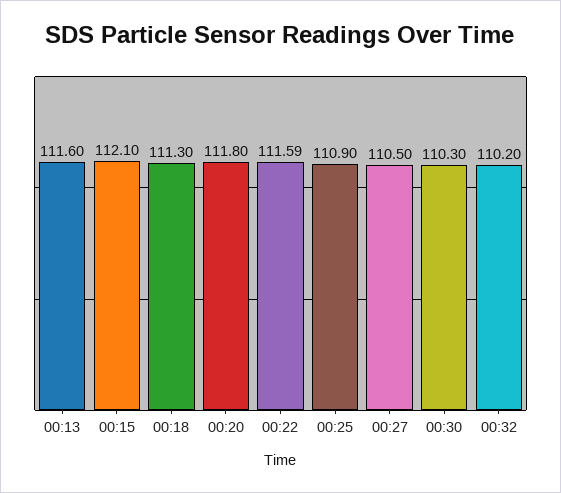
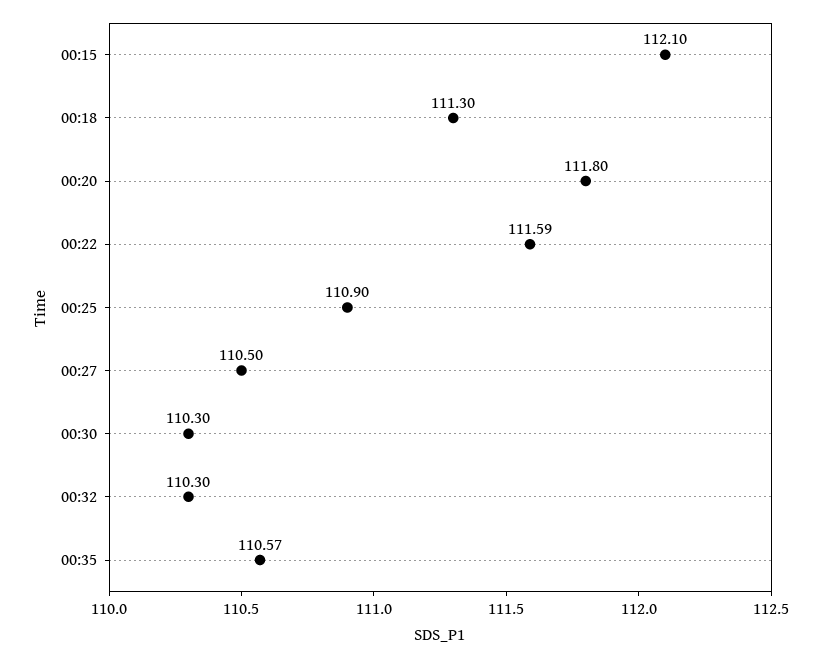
00:13: 111.6 -> none
00:32: 110.2 -> 110.3
00:35: none -> 110.57

